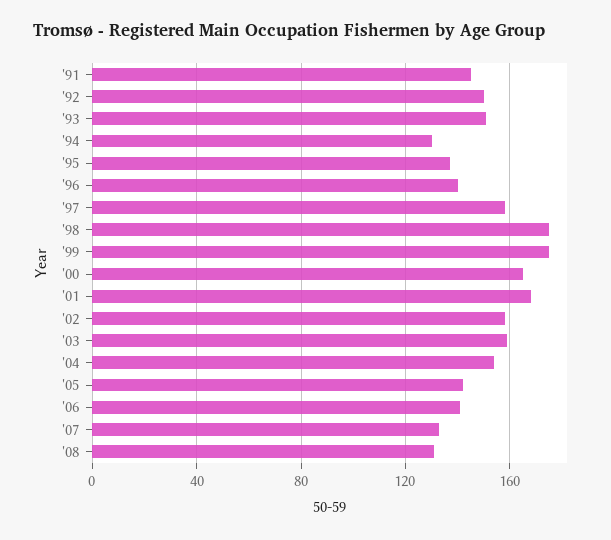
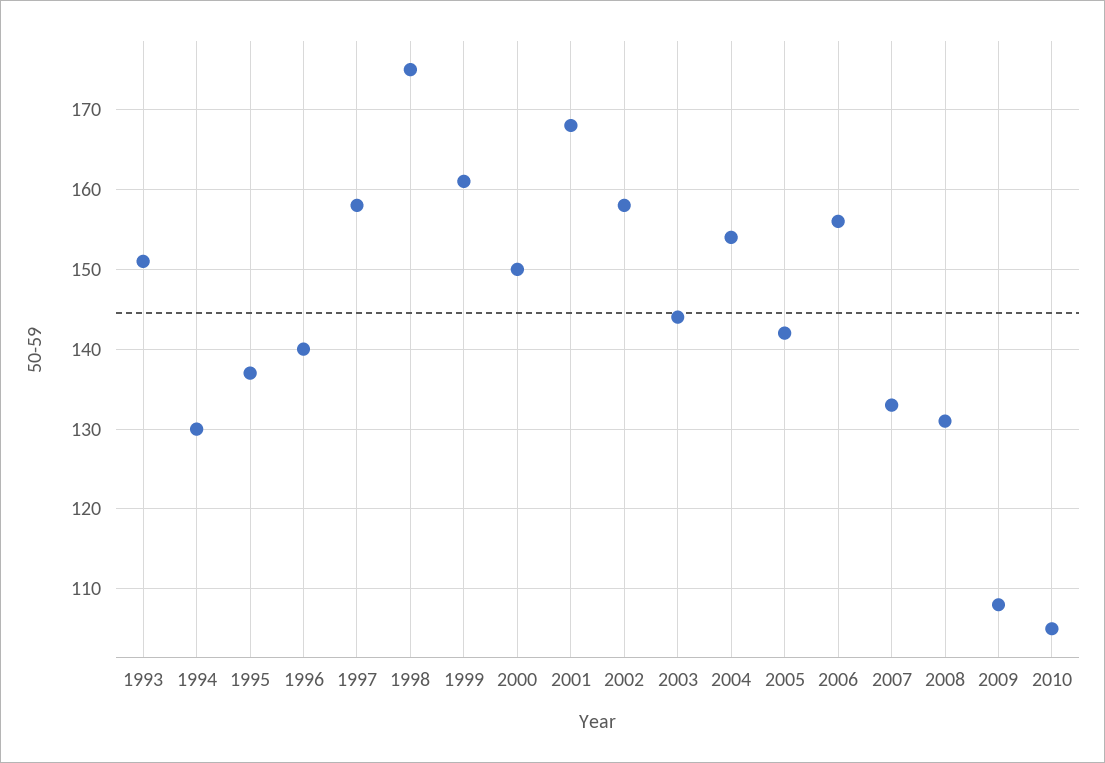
'91: 145 -> none
'92: 150 -> none
'99: 175 -> 161
'00: 165 -> 150
'03: 160 -> 144
'06: 140 -> 156
2009: none -> 108
2010: none -> 105

